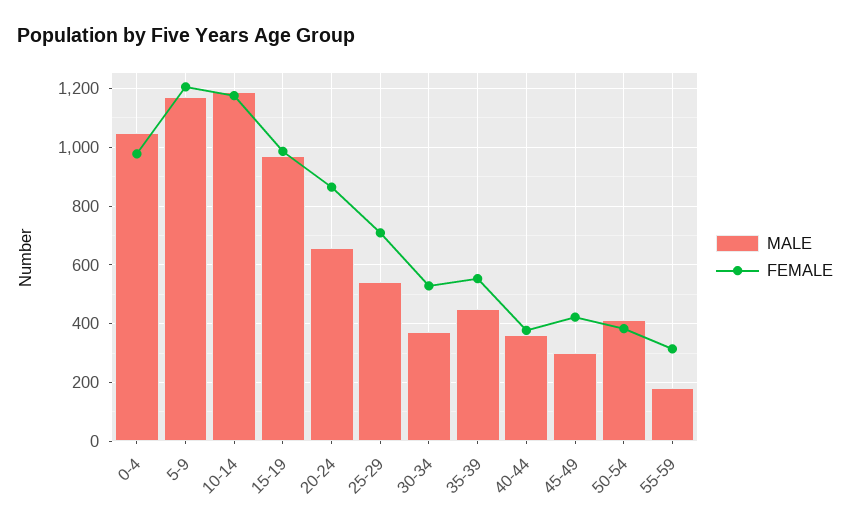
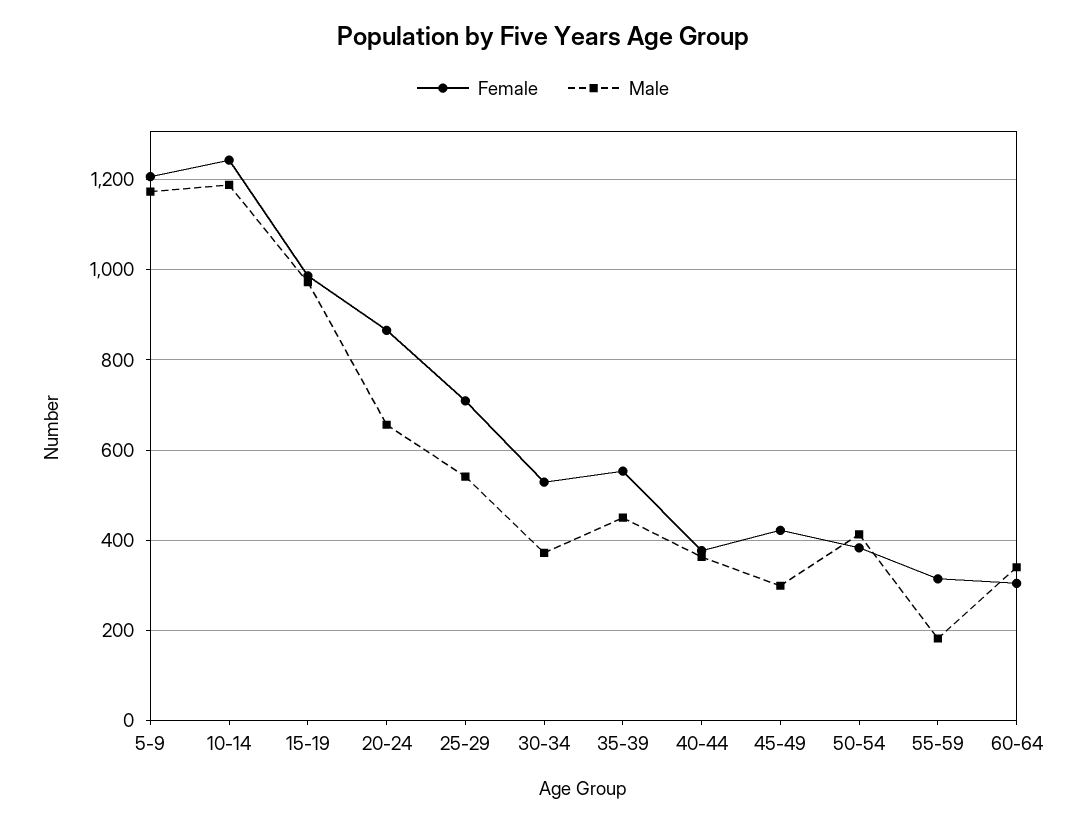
MALE, 0-4: 1050 -> none
FEMALE, 0-4: 975 -> none
FEMALE, 10-14: 1175 -> 1240
FEMALE, 60-64: none -> 300
MALE, 60-64: none -> 340

